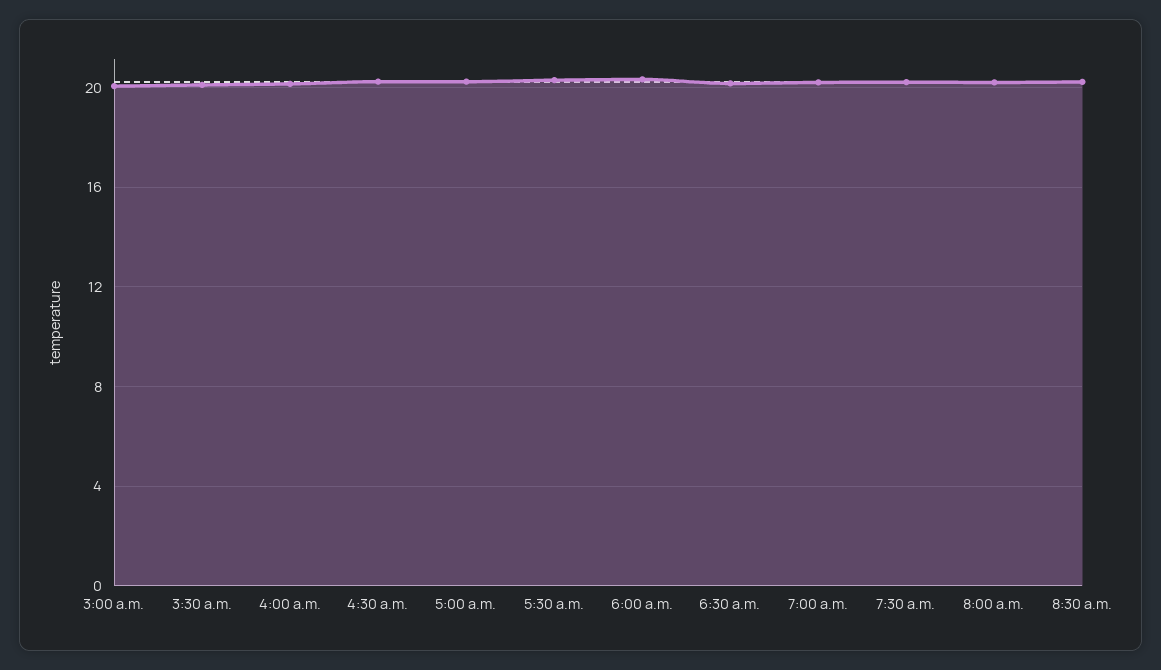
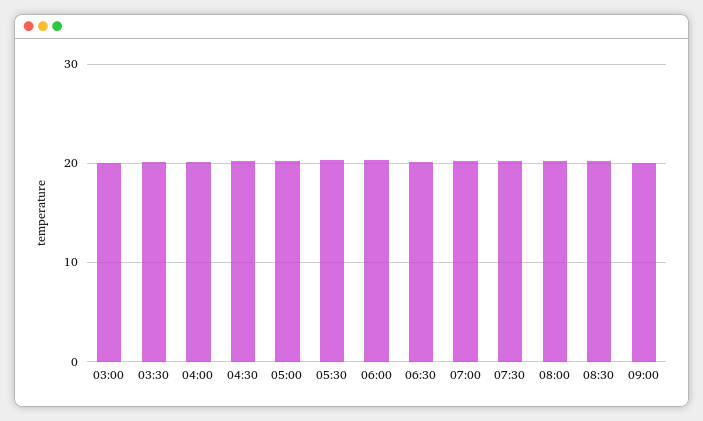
09:00: none -> 20

